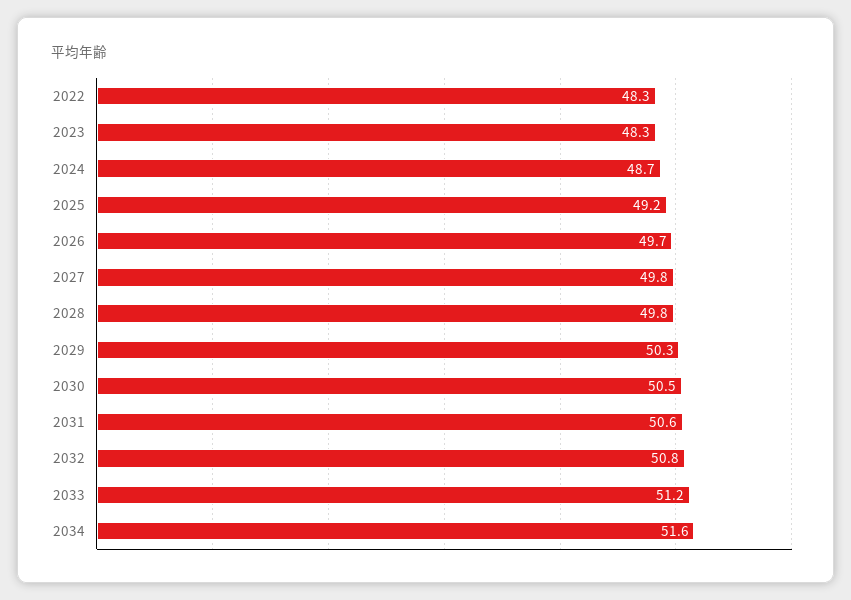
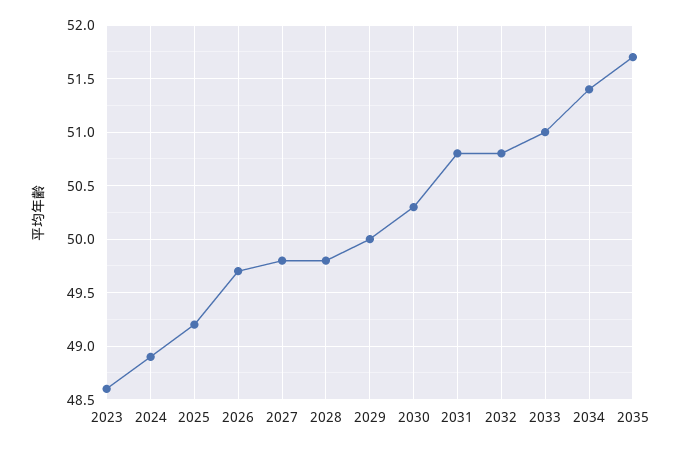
2022: 48.3 -> none
2023: 48.3 -> 48.6
2024: 48.7 -> 48.9
2029: 50.3 -> 50
2030: 50.5 -> 50.3
2031: 50.6 -> 50.8
2033: 51.2 -> 51
2034: 51.6 -> 51.4
2035: none -> 51.7

